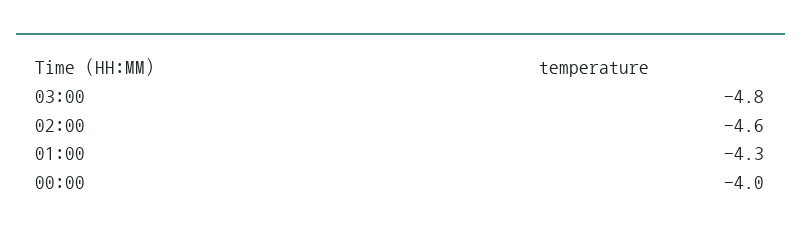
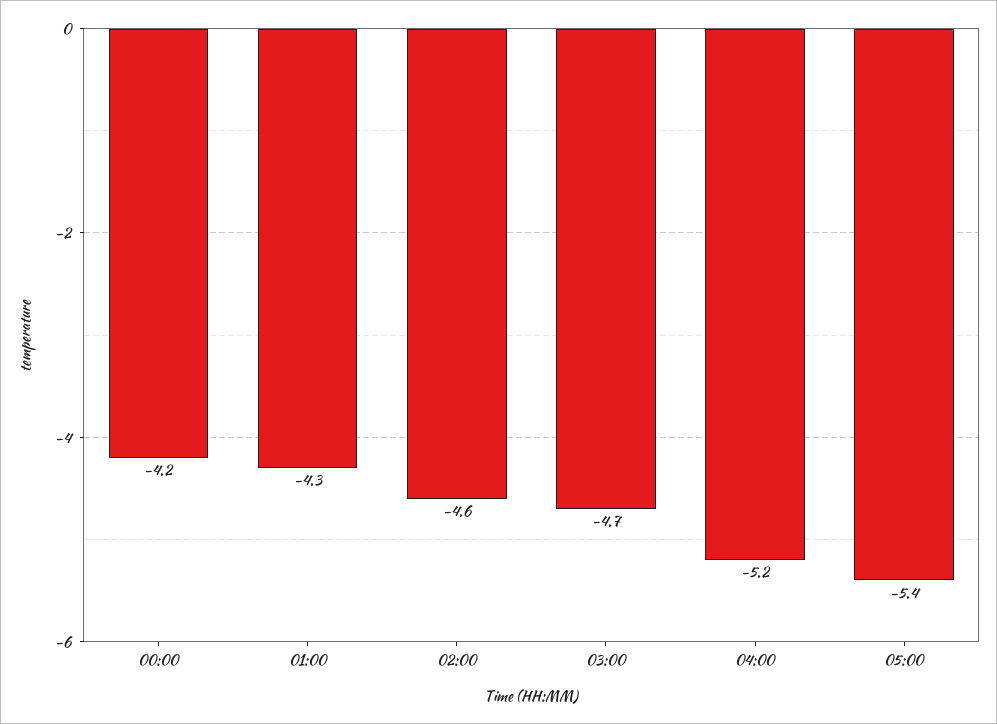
03:00: -4.8 -> -4.7
00:00: -4 -> -4.2
04:00: none -> -5.2
05:00: none -> -5.4

